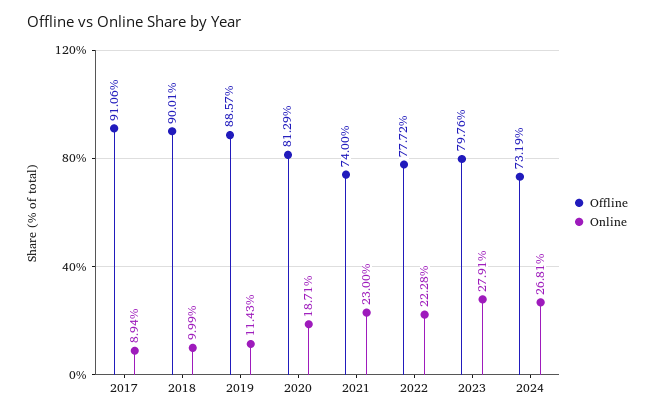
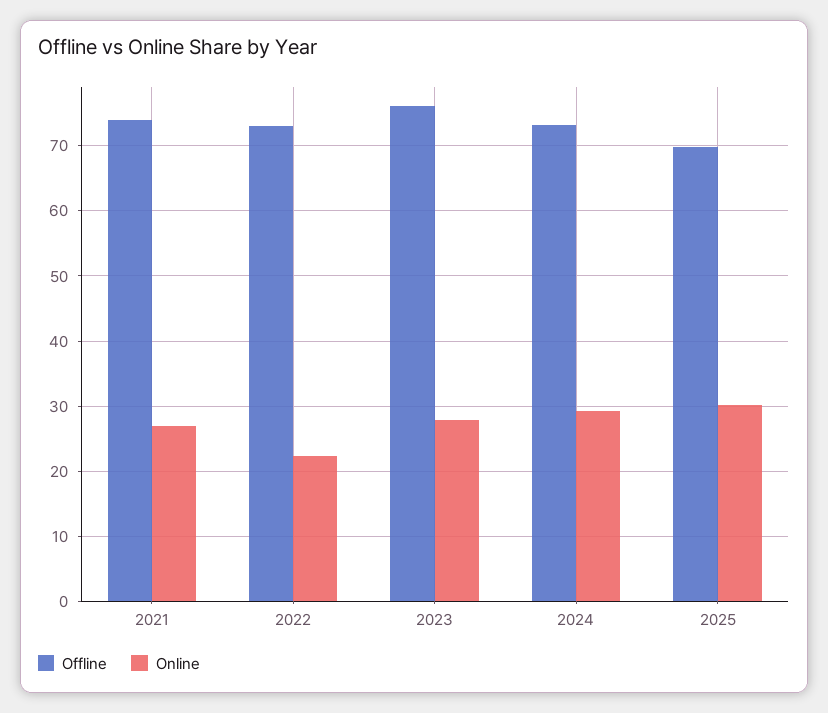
Offline, 2017: 91.06 -> none
Online, 2017: 8.94 -> none
Offline, 2018: 90.01 -> none
Online, 2018: 9.99 -> none
Offline, 2019: 88.57 -> none
Online, 2019: 11.43 -> none
Offline, 2020: 81.29 -> none
Online, 2020: 18.71 -> none
Online, 2021: 23 -> 27
Offline, 2022: 77.72 -> 73
Offline, 2023: 79.76 -> 76
Online, 2024: 26.81 -> 29
Offline, 2025: none -> 70
Online, 2025: none -> 30

